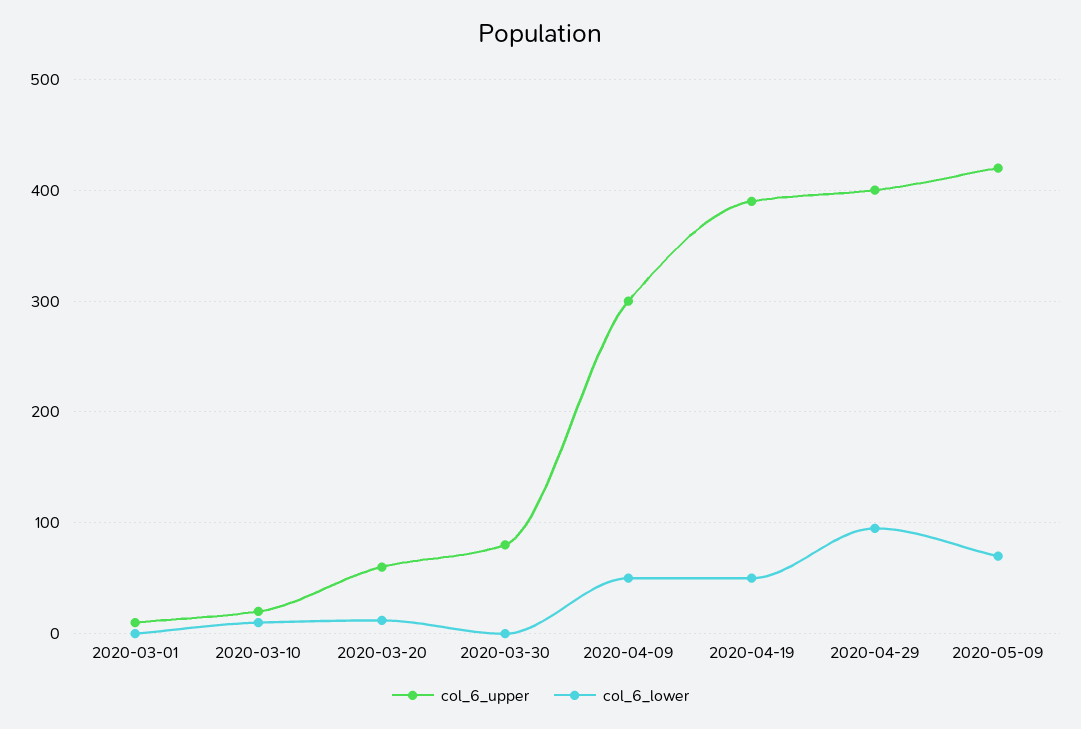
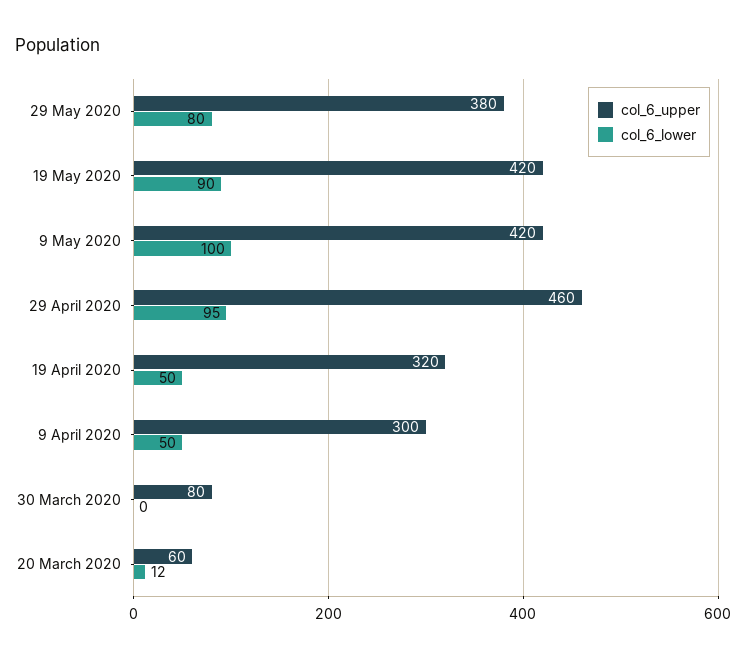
col_6_upper, 2020-03-01: 10 -> none
col_6_lower, 2020-03-01: 0 -> none
col_6_upper, 2020-03-10: 20 -> none
col_6_lower, 2020-03-10: 10 -> none
col_6_upper, 2020-04-19: 390 -> 320
col_6_upper, 2020-04-29: 400 -> 460
col_6_lower, 2020-05-09: 70 -> 100
col_6_upper, 29 May 2020: none -> 380
col_6_lower, 29 May 2020: none -> 80
col_6_upper, 19 May 2020: none -> 420
col_6_lower, 19 May 2020: none -> 90

